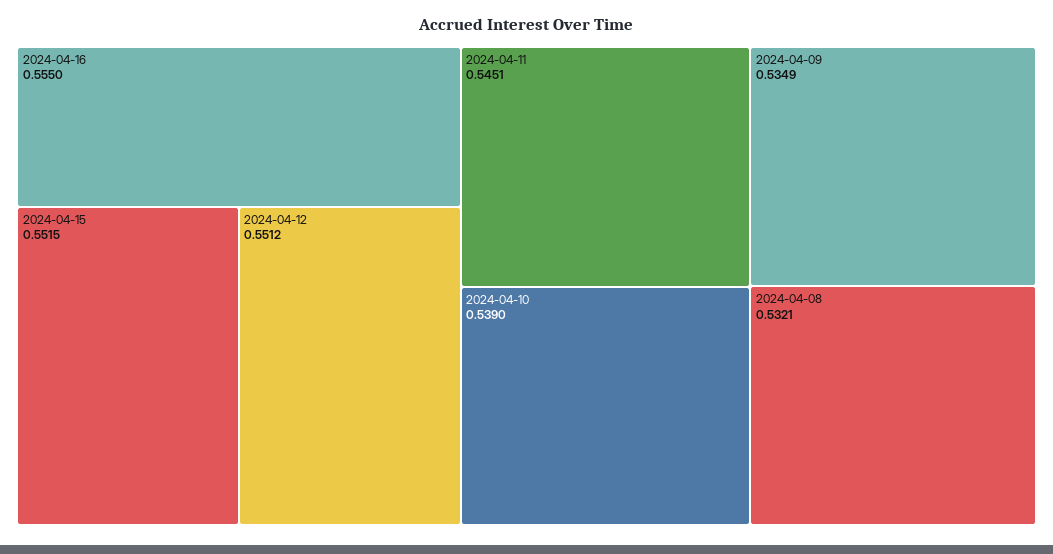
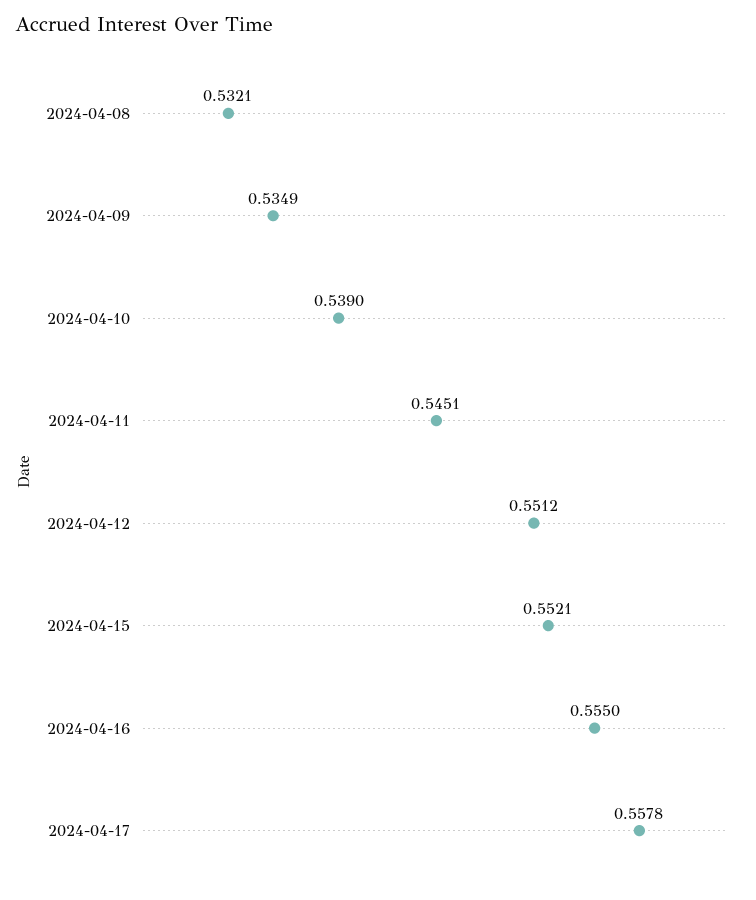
2024-04-15: 0.5515 -> 0.5521
2024-04-17: none -> 0.5578

